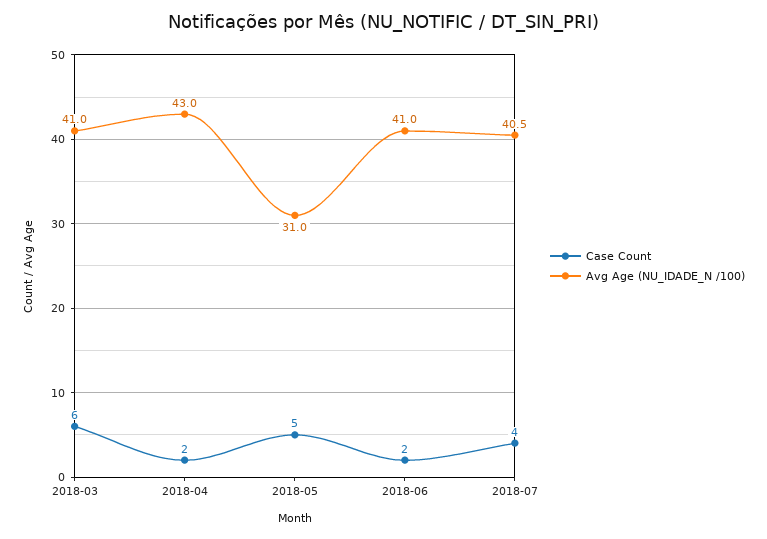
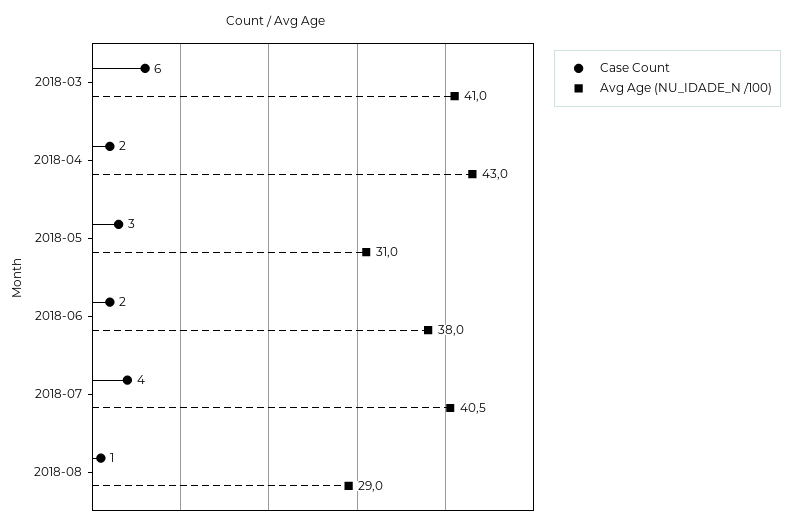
Case Count, 2018-05: 5 -> 3
Avg Age (NU_IDADE_N /100), 2018-06: 41 -> 38
Case Count, 2018-08: none -> 1
Avg Age (NU_IDADE_N /100), 2018-08: none -> 29

